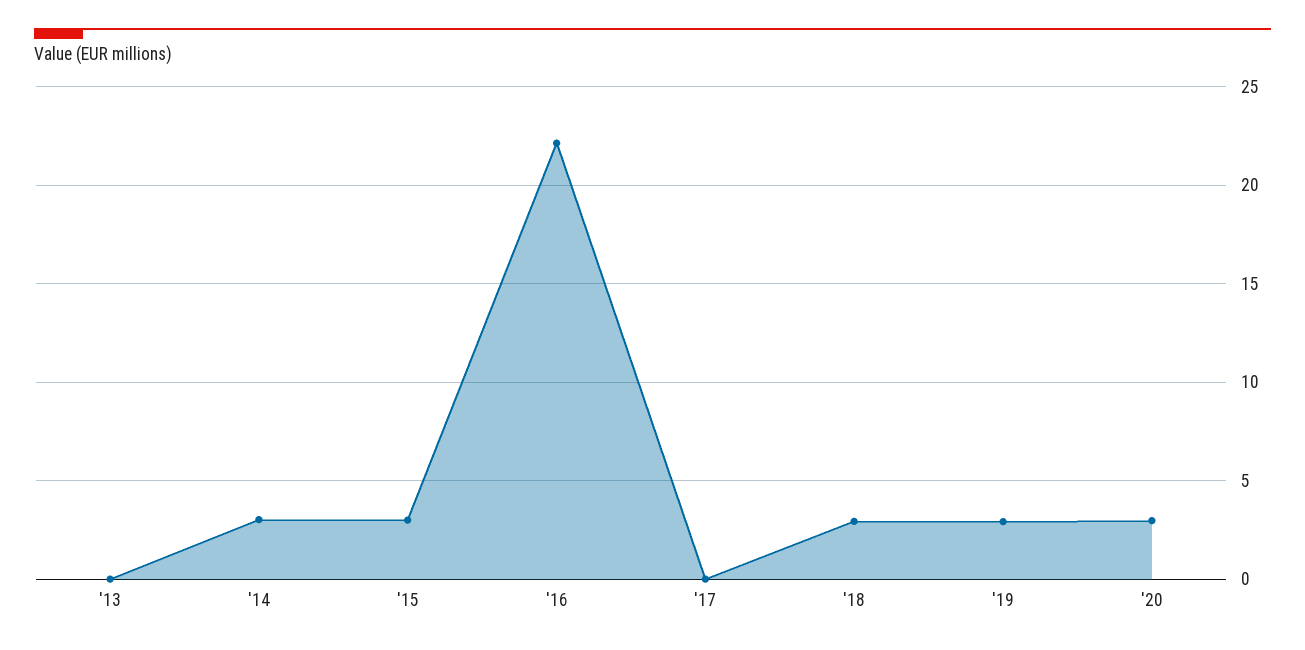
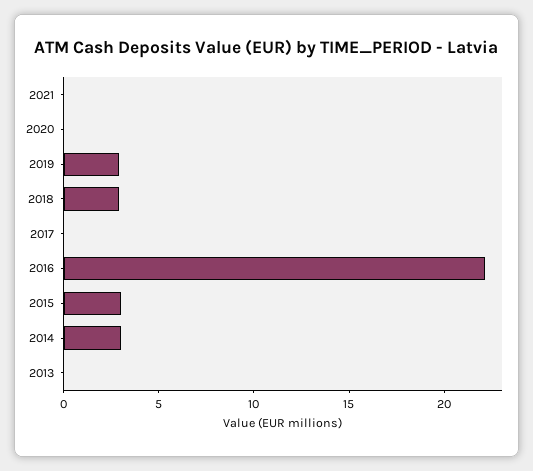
'20: 3 -> 0
2021: none -> 0

